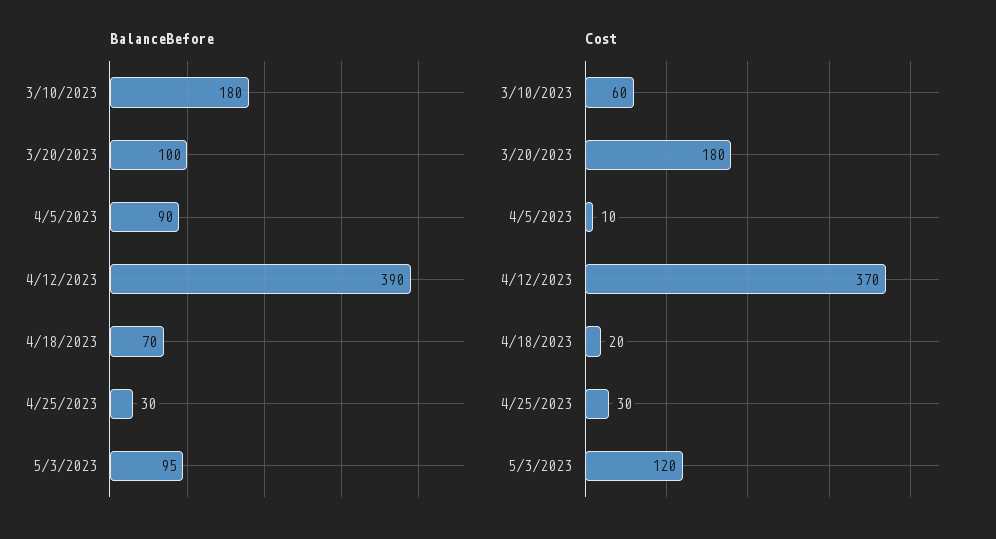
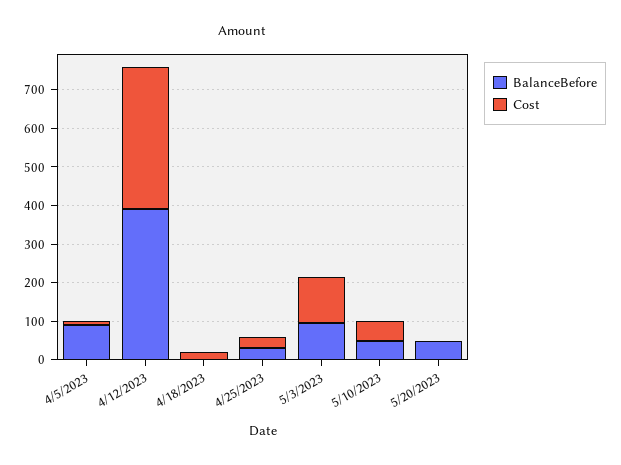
BalanceBefore, 3/10/2023: 180 -> none
BalanceBefore, 3/20/2023: 100 -> none
BalanceBefore, 4/18/2023: 70 -> 0
Cost, 3/10/2023: 60 -> none
Cost, 3/20/2023: 180 -> none
BalanceBefore, 5/10/2023: none -> 50
Cost, 5/10/2023: none -> 50
BalanceBefore, 5/20/2023: none -> 50
Cost, 5/20/2023: none -> 0

